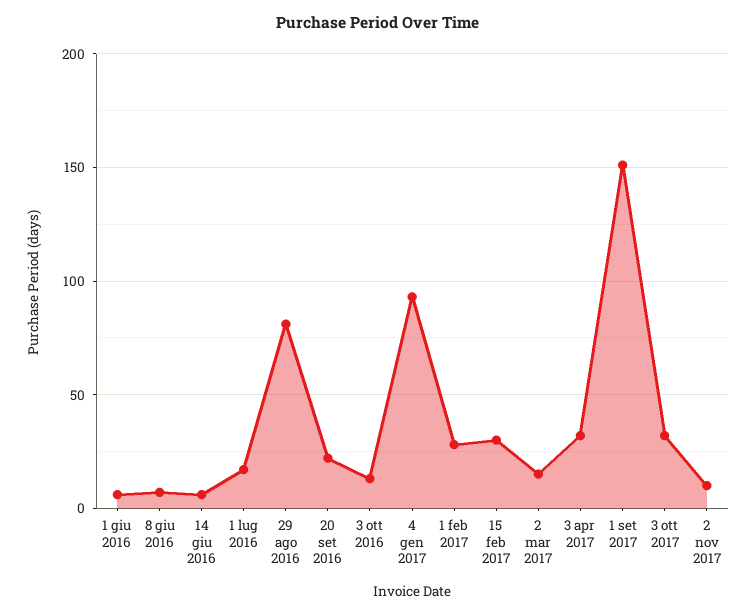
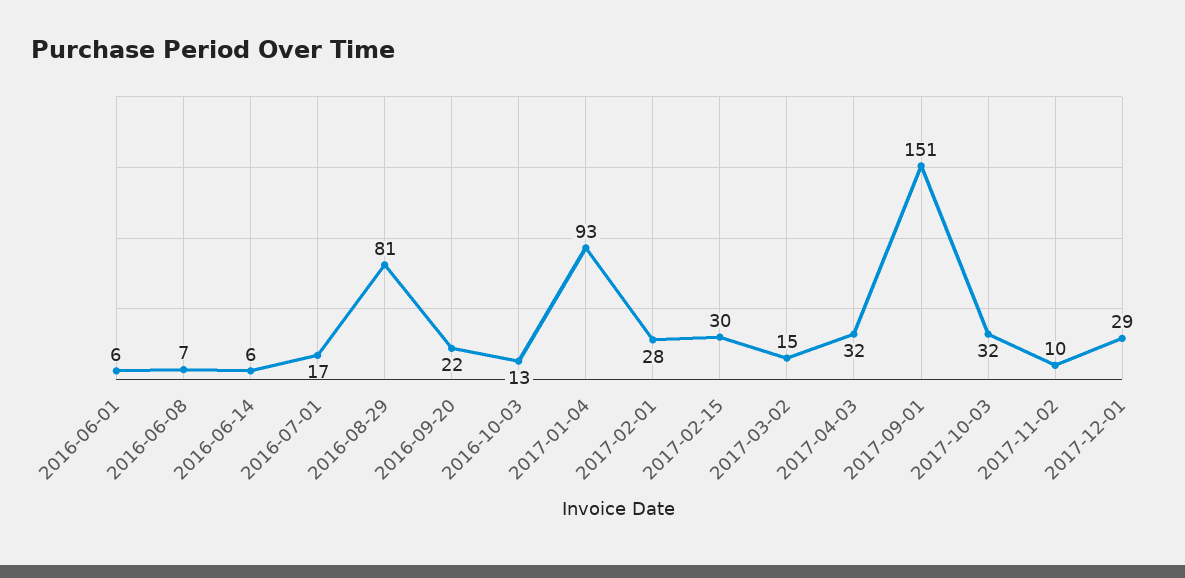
2017-12-01: none -> 29

